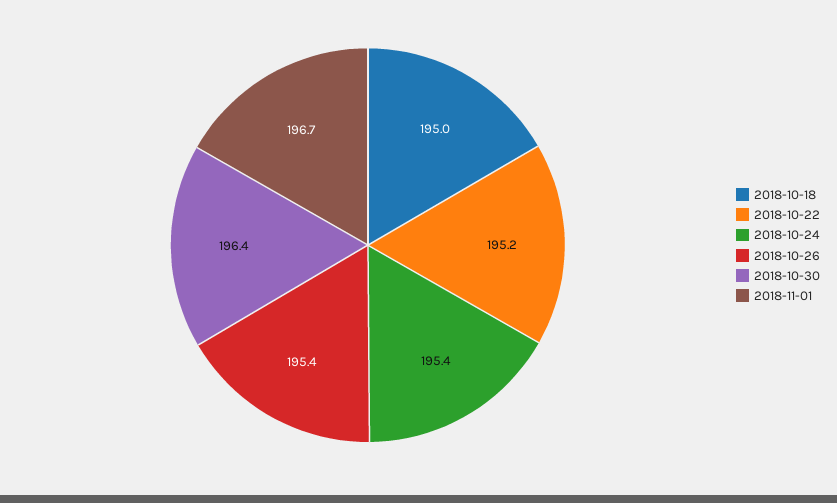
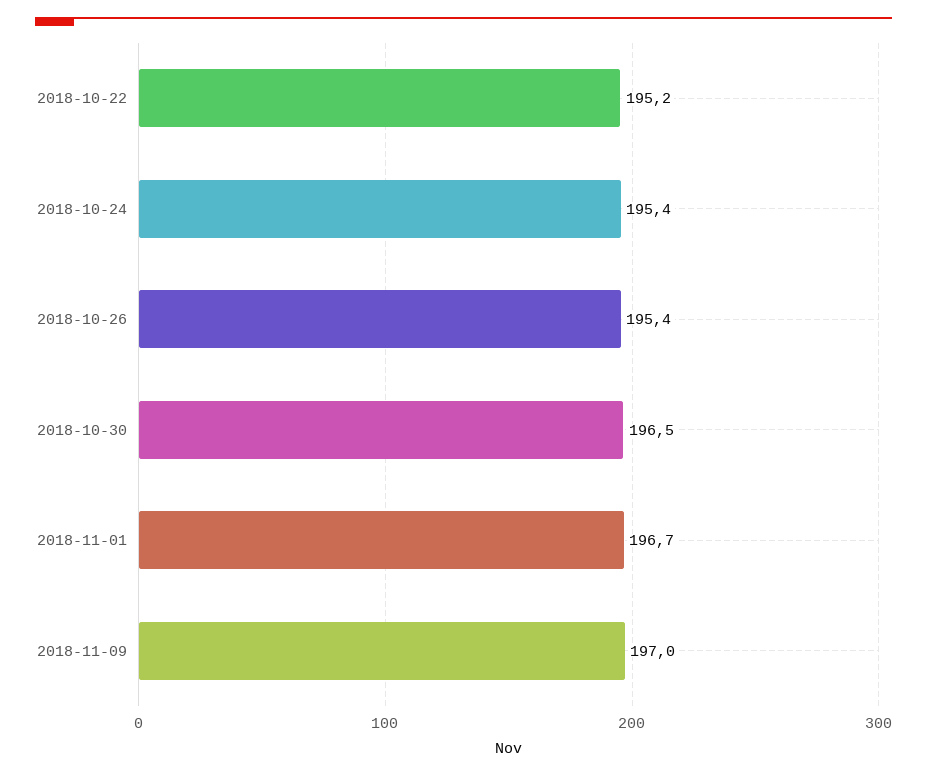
2018-10-18: 195 -> none
2018-10-30: 196.4 -> 196.5
2018-11-09: none -> 197

